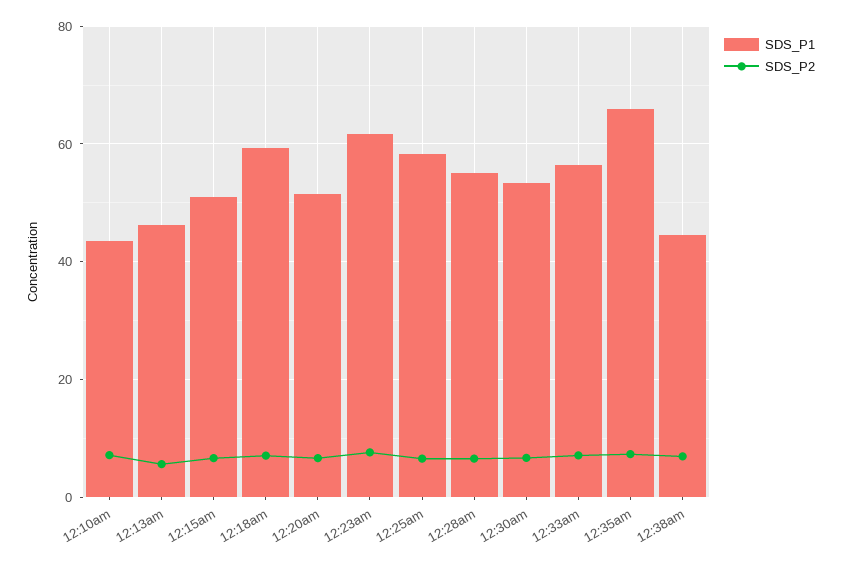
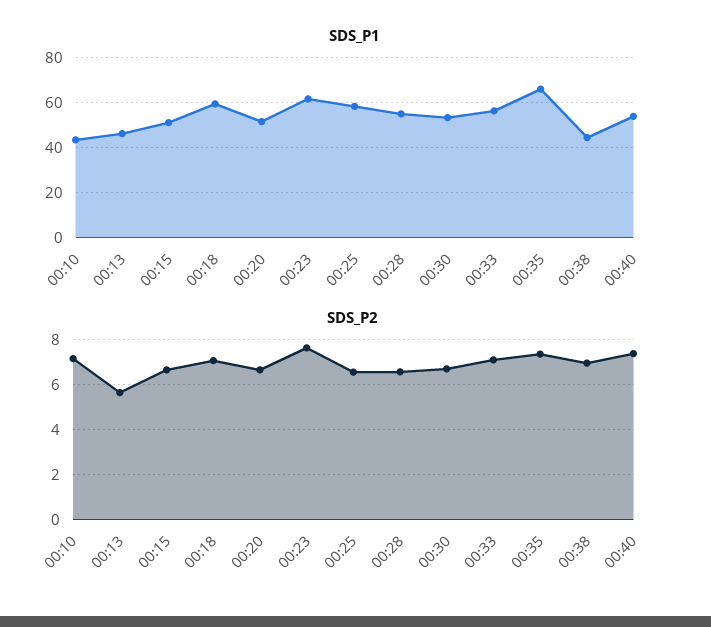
SDS_P1, 00:40: none -> 55
SDS_P2, 00:40: none -> 7.5

